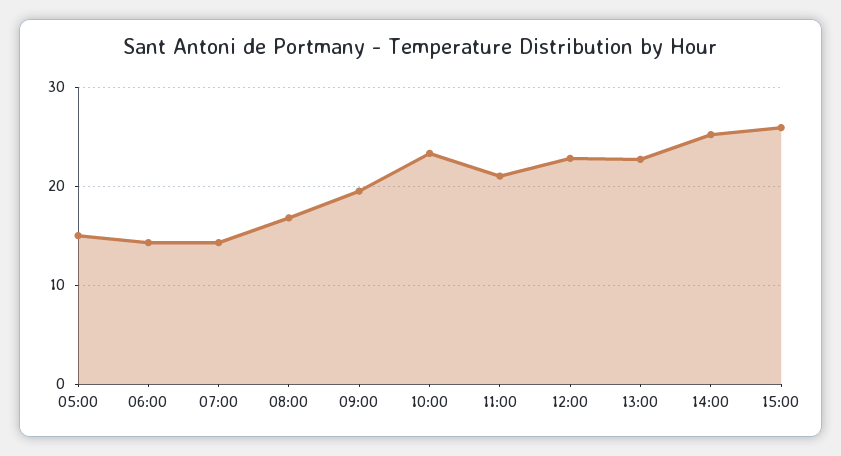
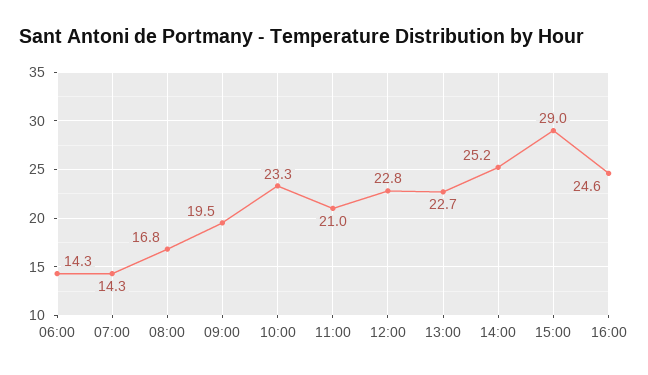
05:00: 15 -> none
15:00: 26 -> 29
16:00: none -> 24.6

